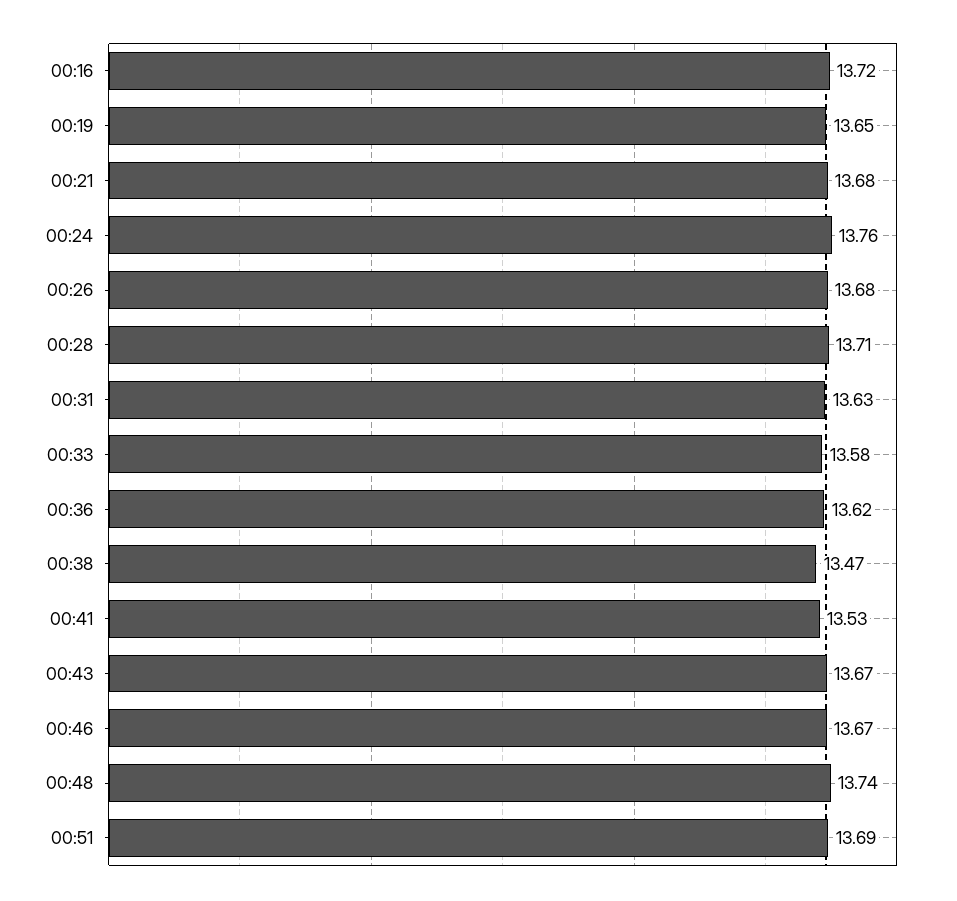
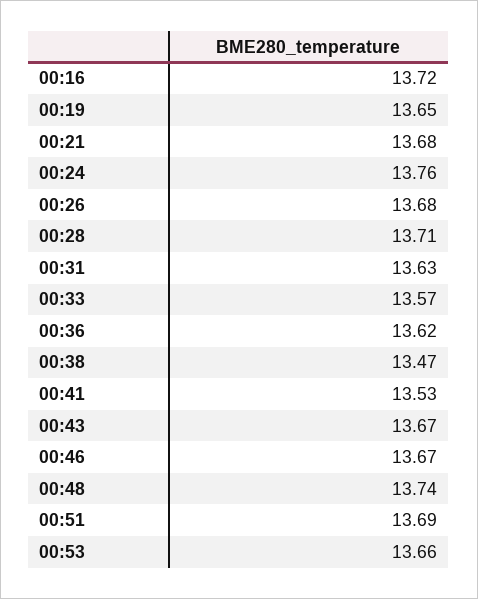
00:33: 13.58 -> 13.57
00:53: none -> 13.66

